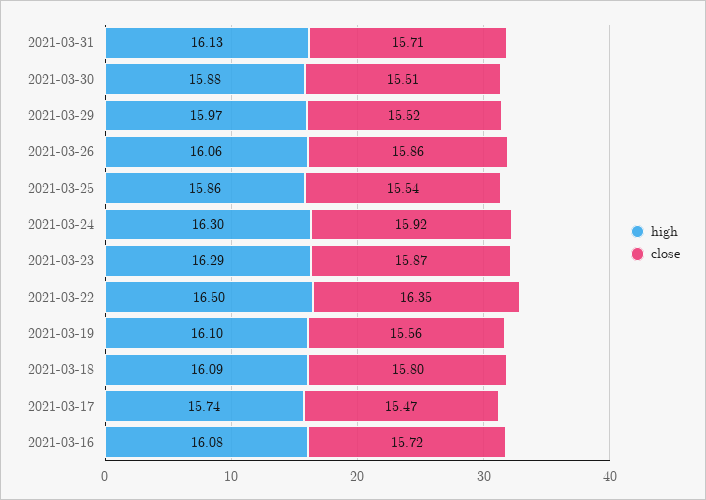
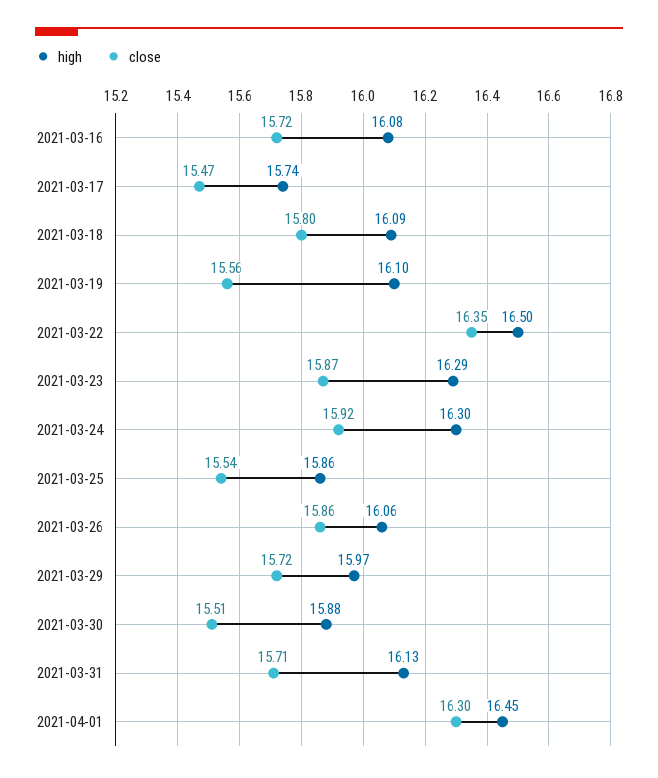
close, 2021-03-29: 15.52 -> 15.72
high, 2021-04-01: none -> 16.45
close, 2021-04-01: none -> 16.3

